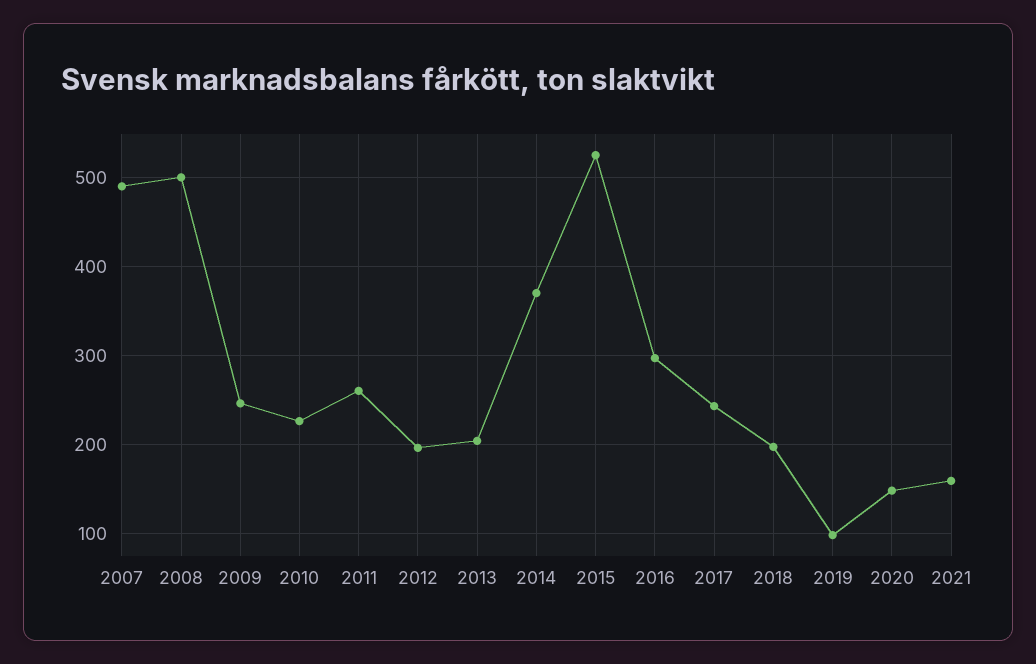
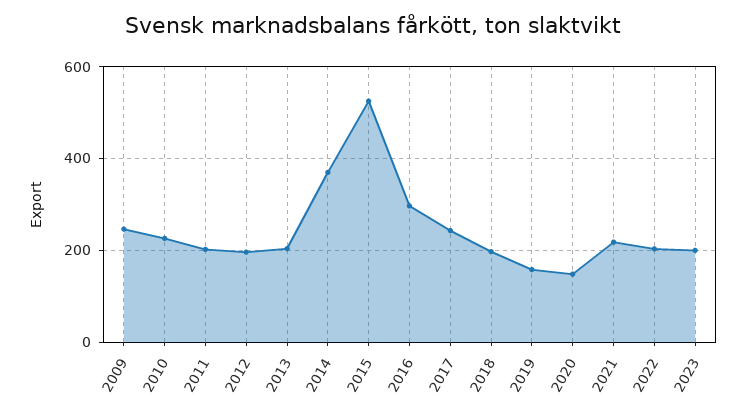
2007: 490 -> none
2008: 500 -> none
2011: 260 -> 200
2019: 100 -> 160
2021: 160 -> 220
2022: none -> 200
2023: none -> 200

